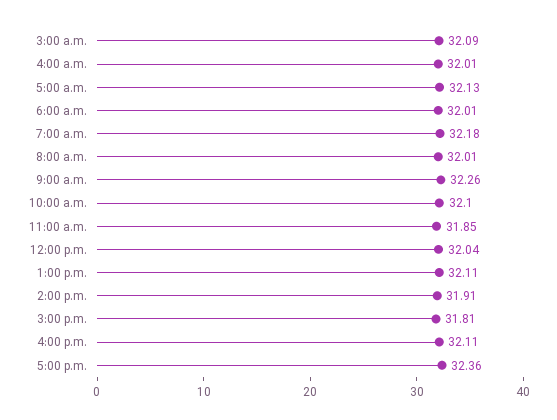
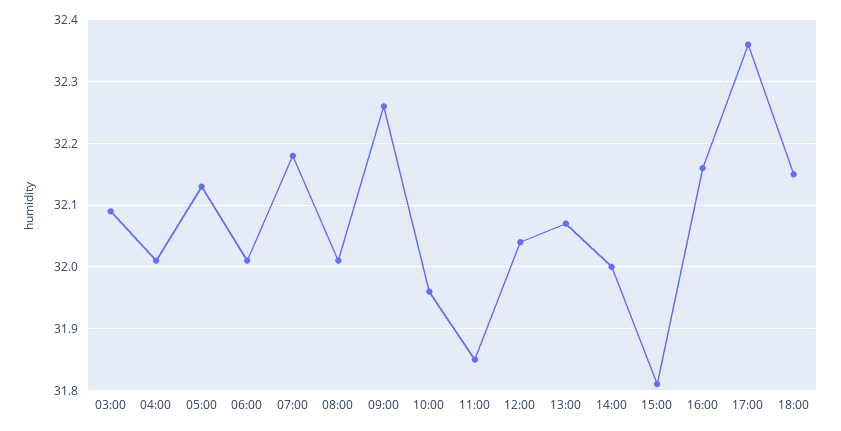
10:00 a.m.: 32.1 -> 31.96
1:00 p.m.: 32.11 -> 32.07
2:00 p.m.: 31.91 -> 32
4:00 p.m.: 32.11 -> 32.16
18:00: none -> 32.15

